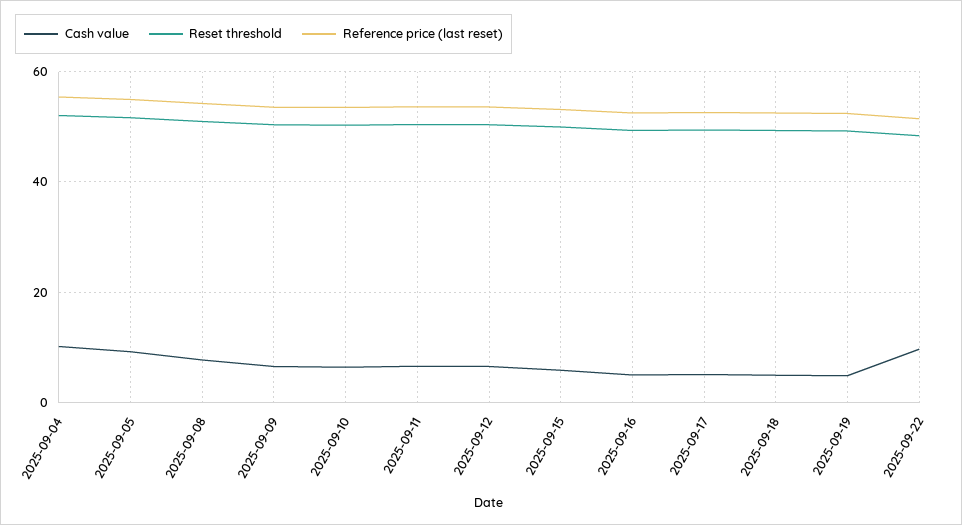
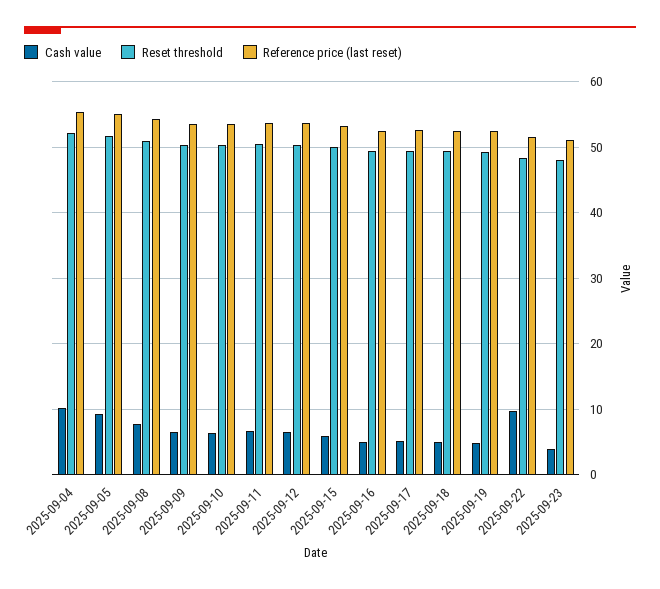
Cash value, 2025-09-23: none -> 4
Reset threshold, 2025-09-23: none -> 48
Reference price (last reset), 2025-09-23: none -> 51

